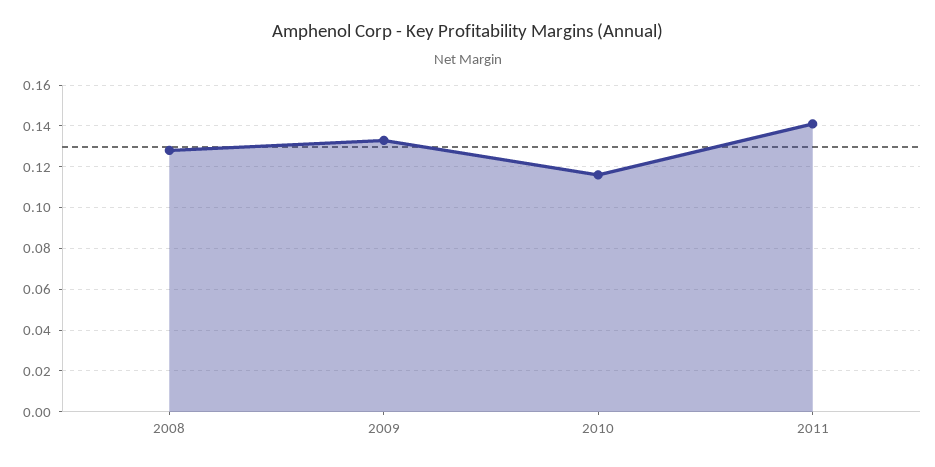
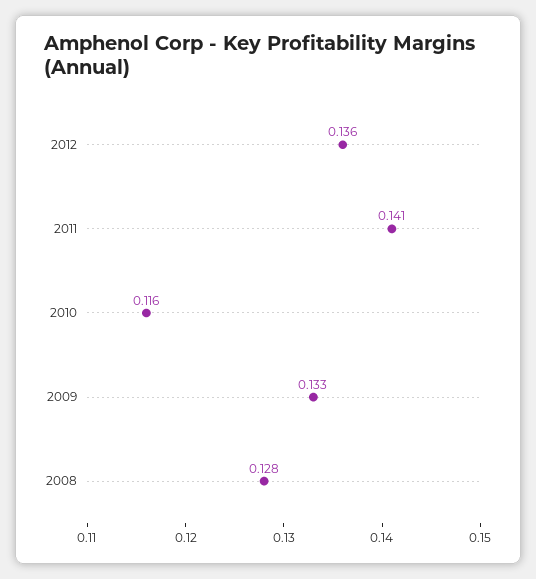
2012: none -> 0.136

